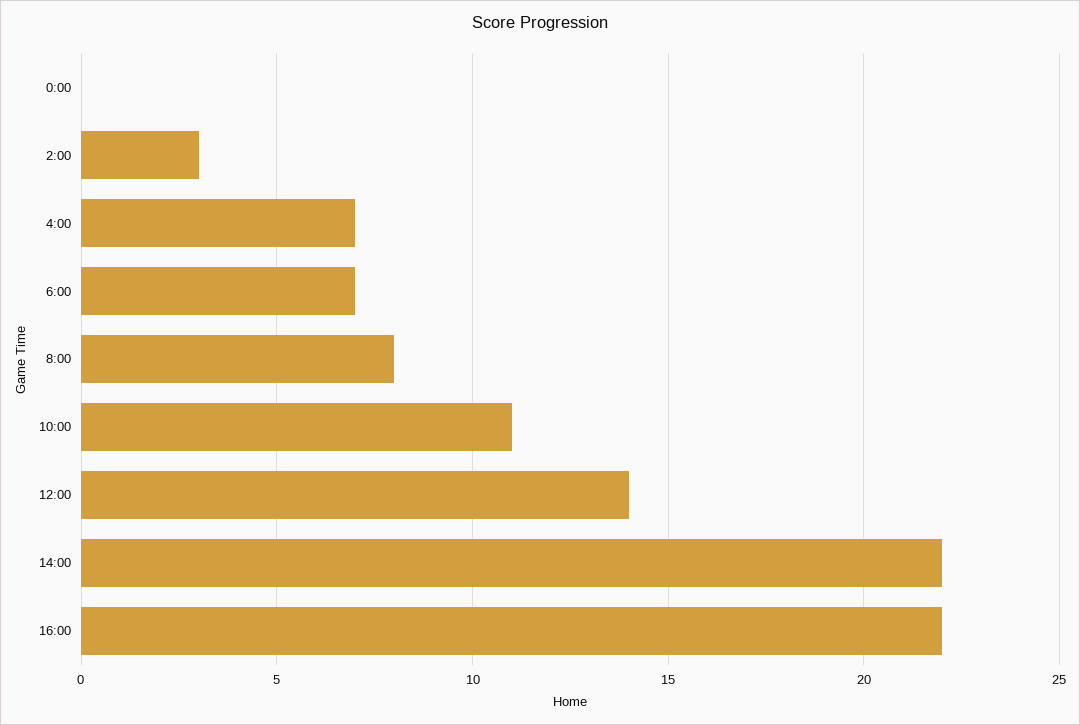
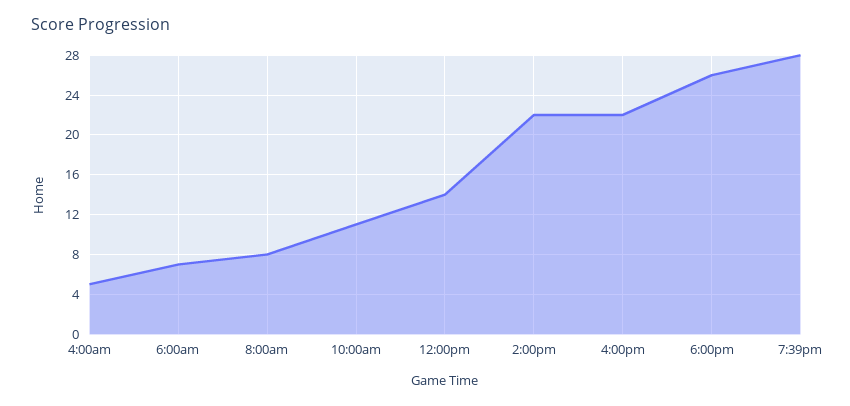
0:00: 0 -> none
2:00: 3 -> none
4:00: 7 -> 5
6:00pm: none -> 26
7:39pm: none -> 28

